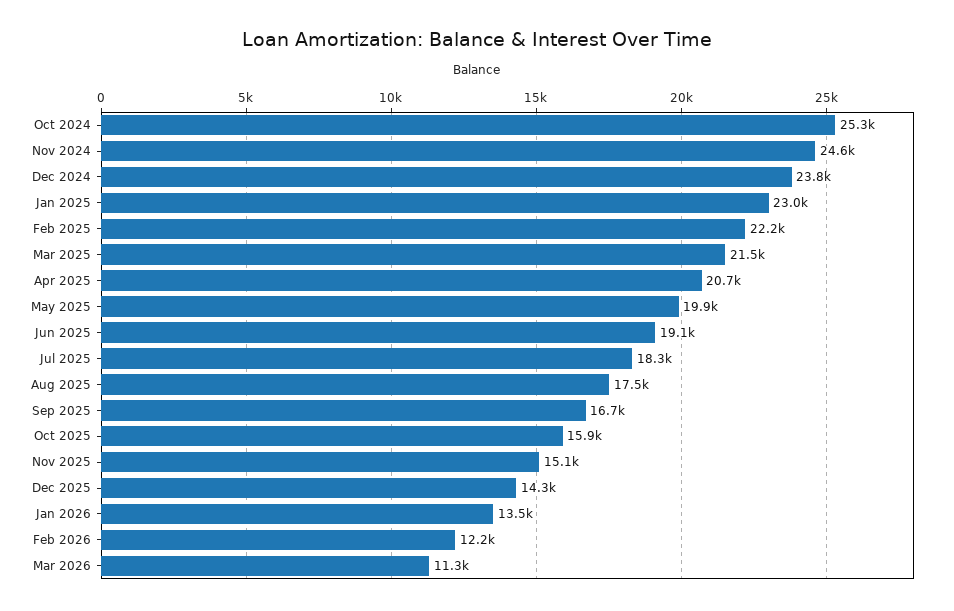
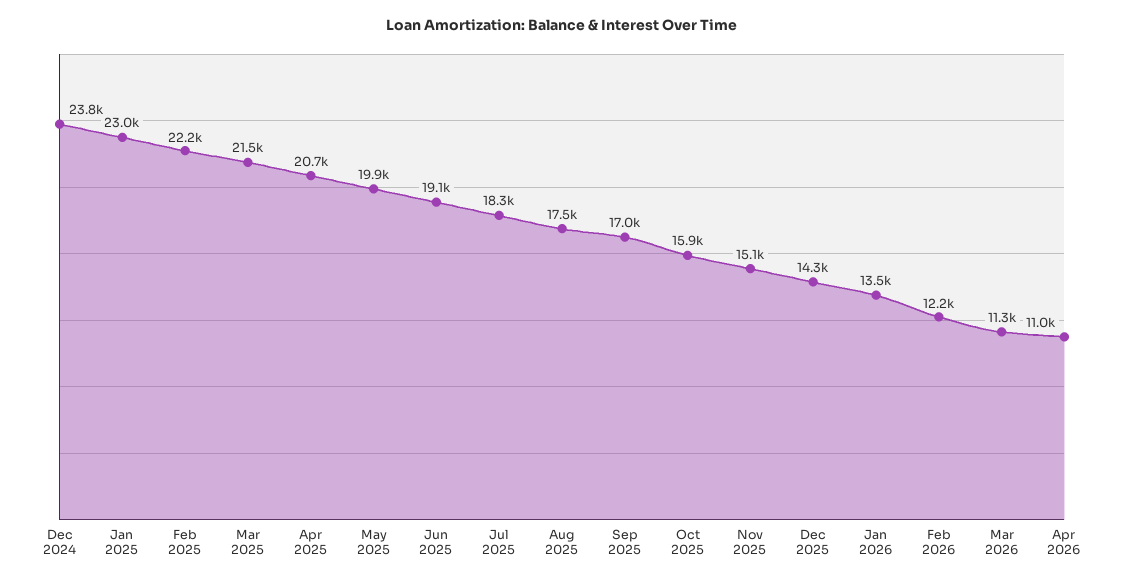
Oct 2024: 25300 -> none
Nov 2024: 24600 -> none
Sep 2025: 16700 -> 17000
Apr 2026: none -> 11000

